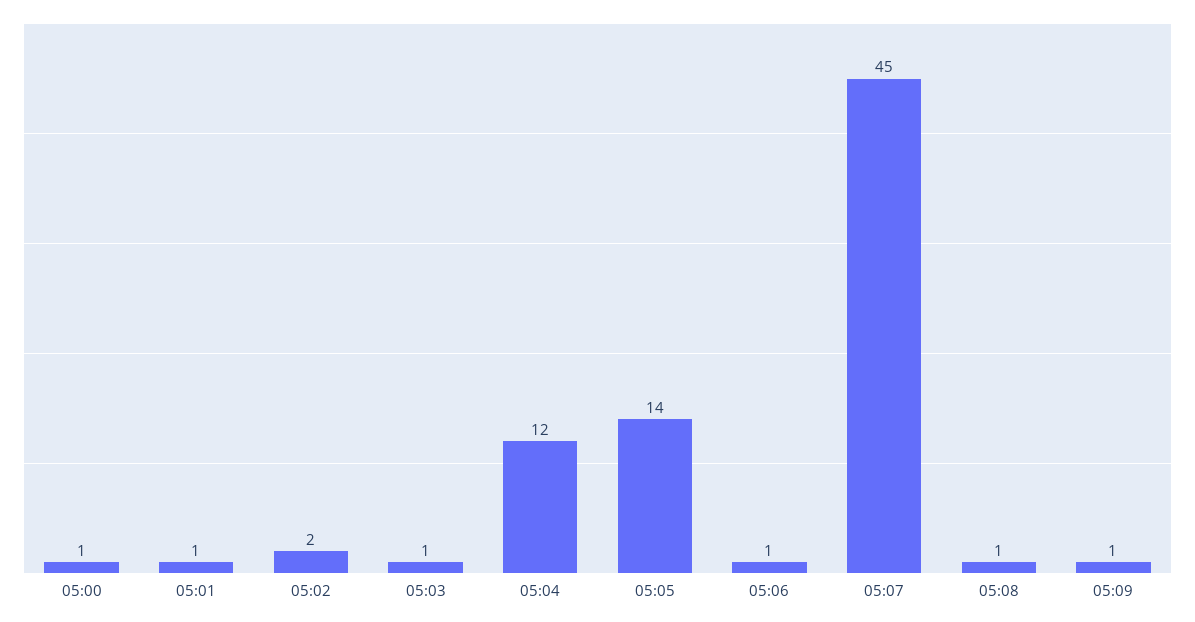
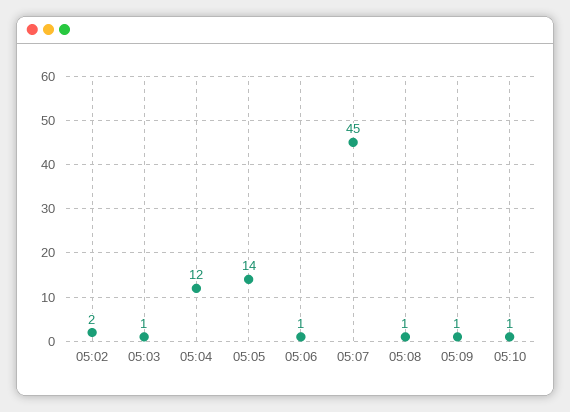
05:00: 1 -> none
05:01: 1 -> none
05:10: none -> 1

